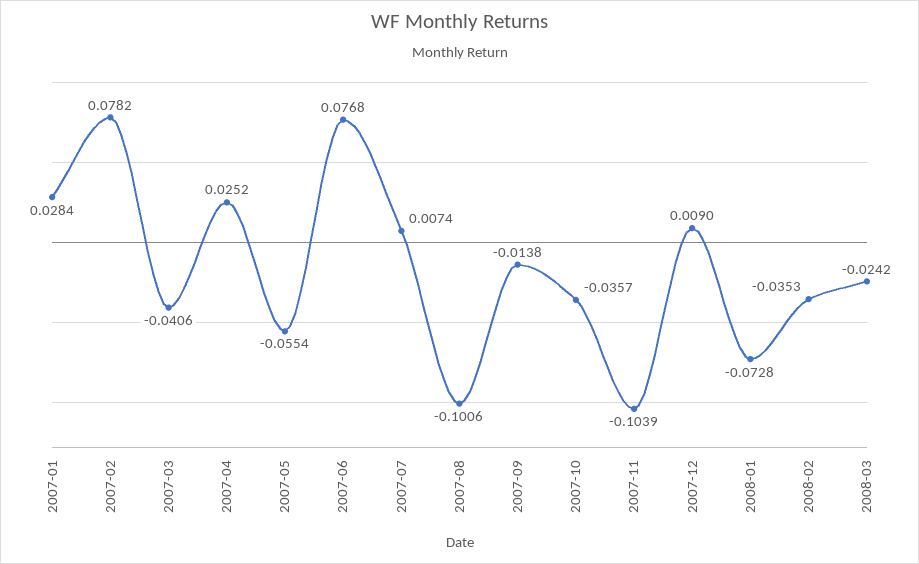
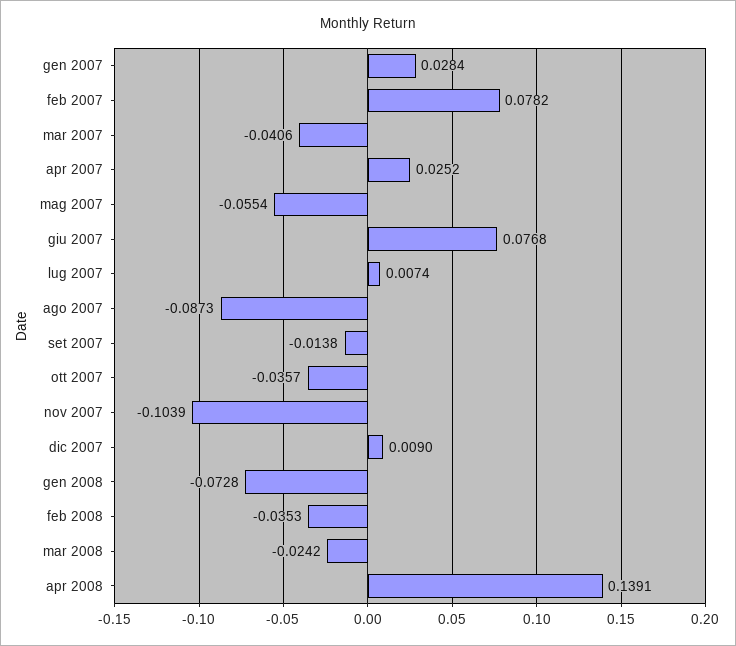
2007-08: -0.1006 -> -0.0873
apr 2008: none -> 0.1391

